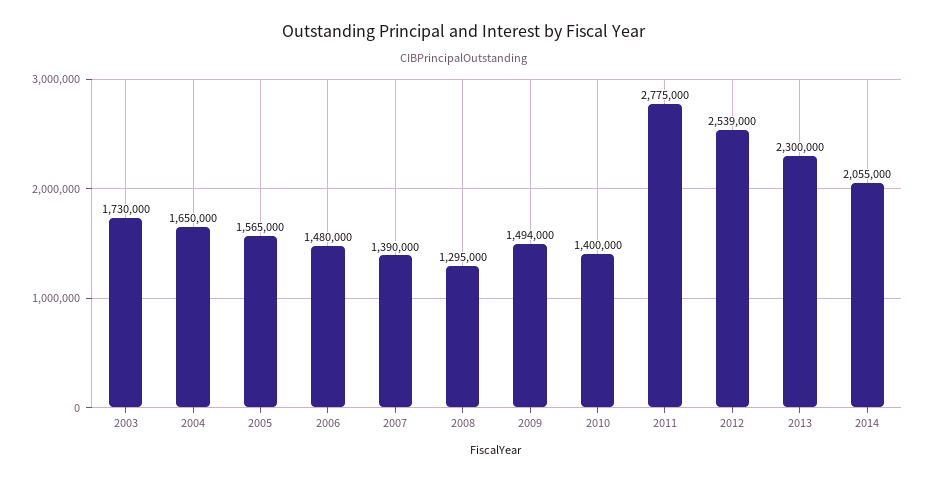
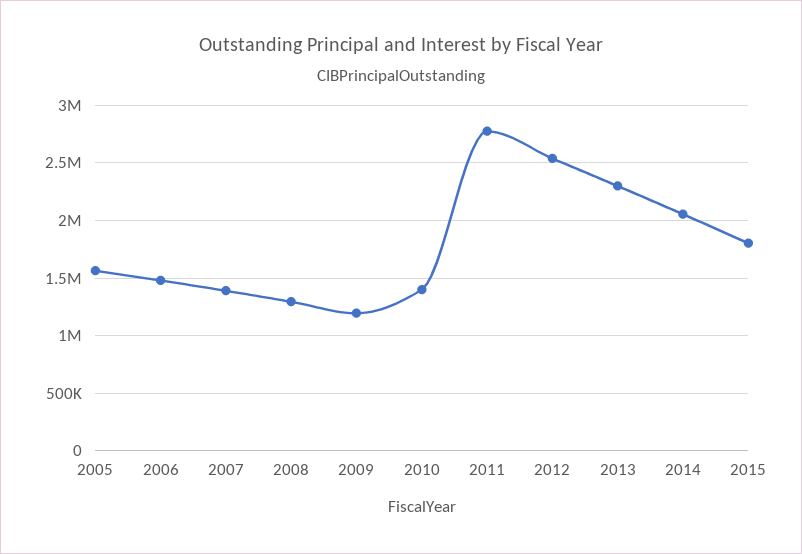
2003: 1730000 -> none
2004: 1650000 -> none
2009: 1494000 -> 1200000
2015: none -> 1800000

